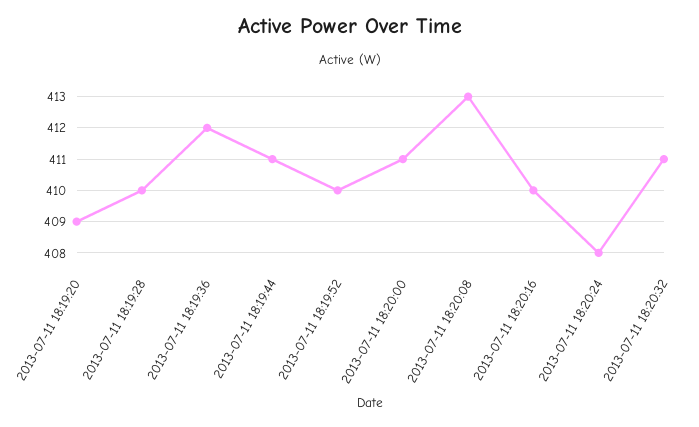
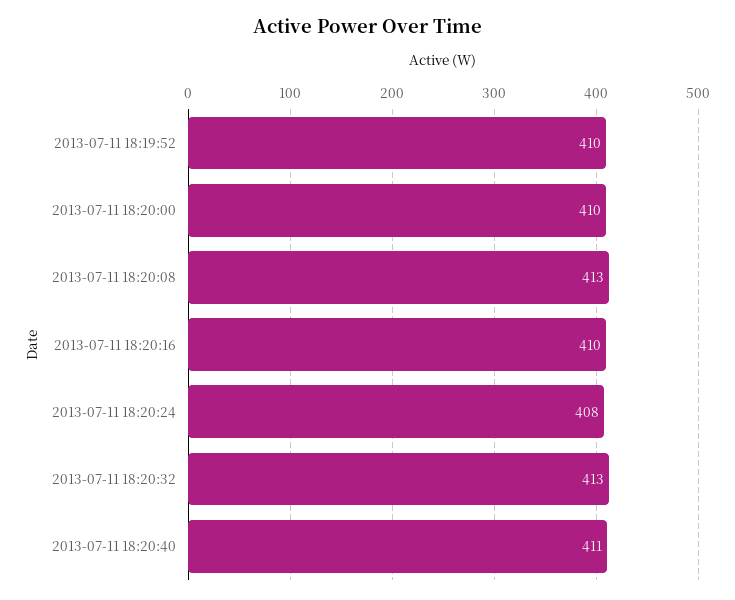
2013-07-11 18:19:20: 409 -> none
2013-07-11 18:19:28: 410 -> none
2013-07-11 18:19:36: 412 -> none
2013-07-11 18:19:44: 411 -> none
2013-07-11 18:20:00: 411 -> 410
2013-07-11 18:20:32: 411 -> 413
2013-07-11 18:20:40: none -> 411

